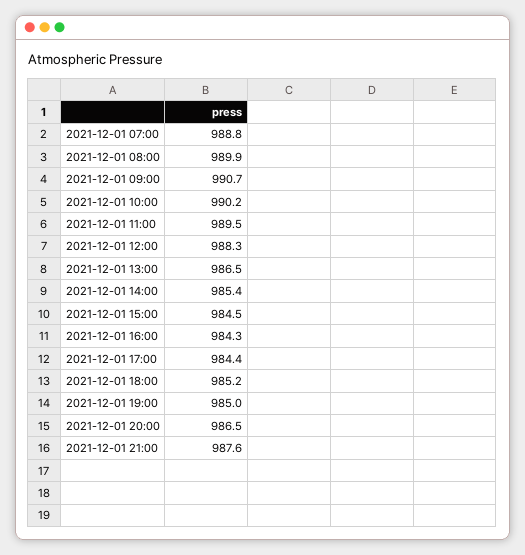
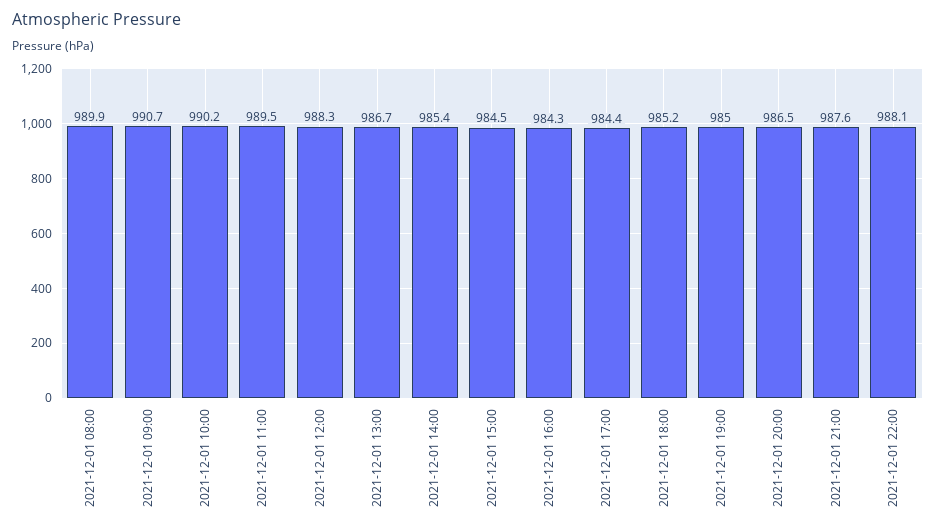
2021-12-01 07:00: 988.8 -> none
2021-12-01 13:00: 986.5 -> 986.7
2021-12-01 22:00: none -> 988.1

